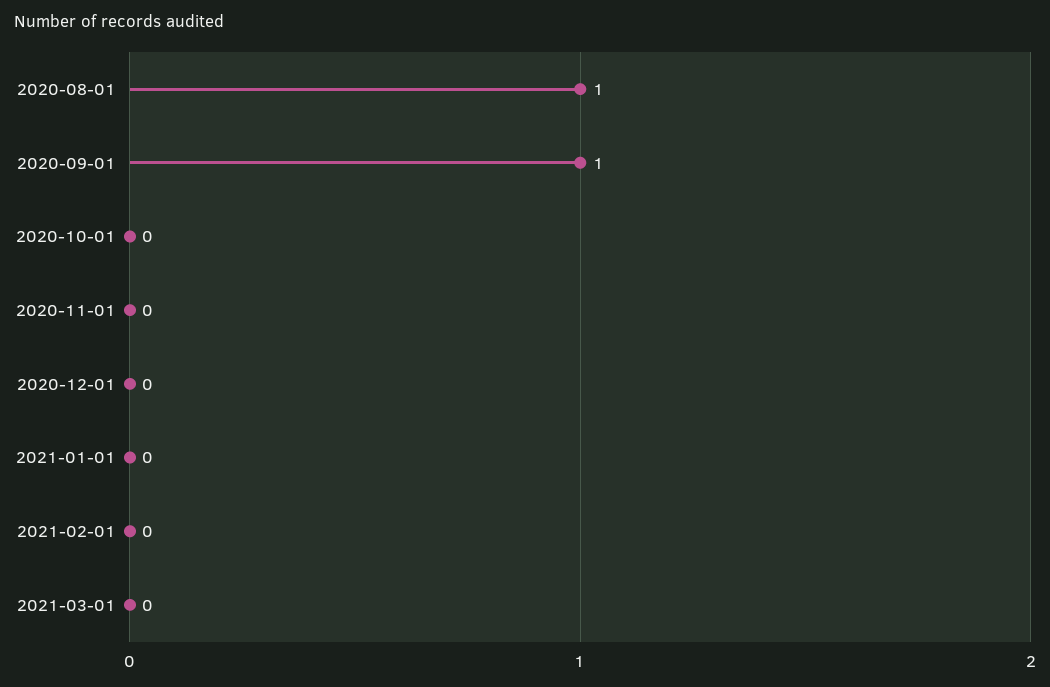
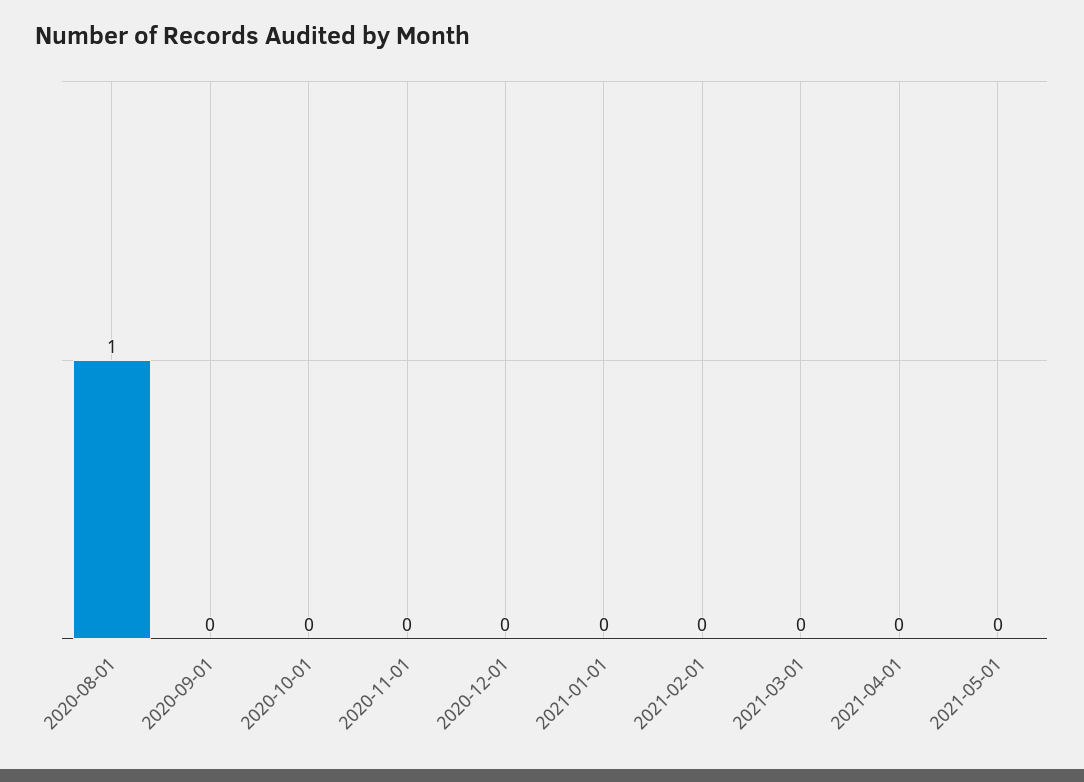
2020-09-01: 1 -> 0
2021-04-01: none -> 0
2021-05-01: none -> 0

